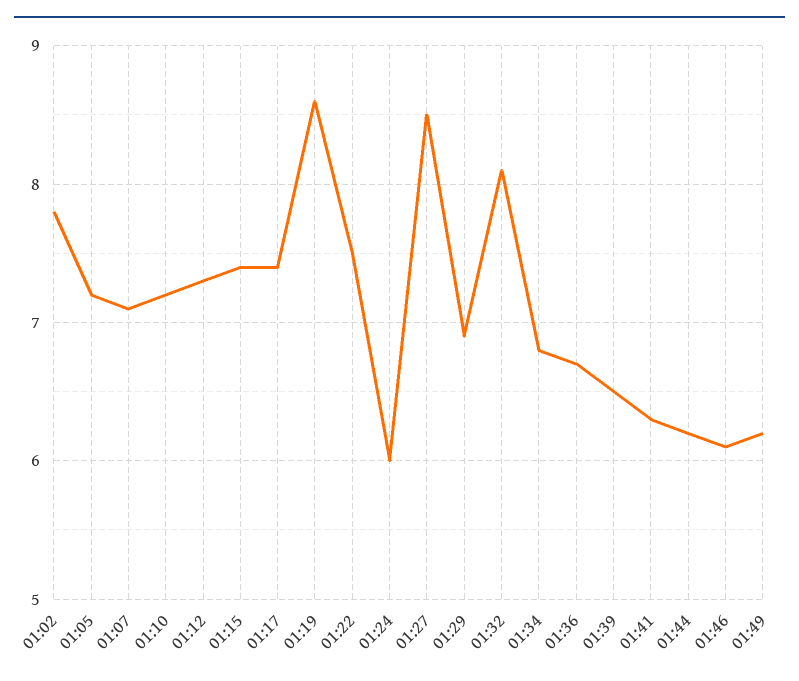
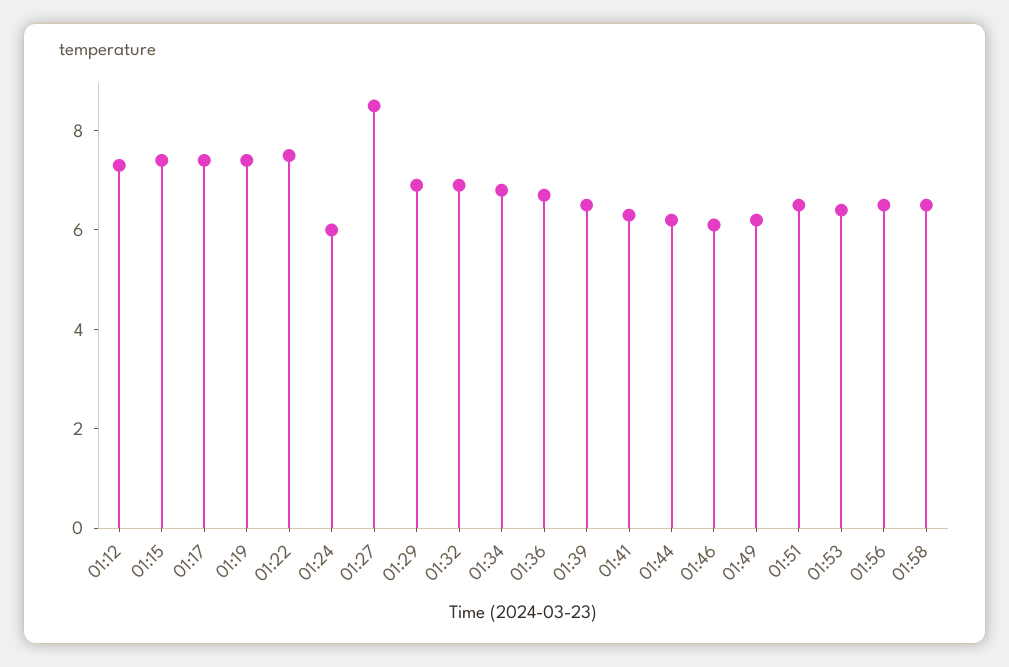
01:02: 7.8 -> none
01:05: 7.2 -> none
01:07: 7.1 -> none
01:10: 7.2 -> none
01:19: 8.6 -> 7.5
01:32: 8.1 -> 7
01:51: none -> 6.5
01:53: none -> 6.5
01:56: none -> 6.5
01:58: none -> 6.5

